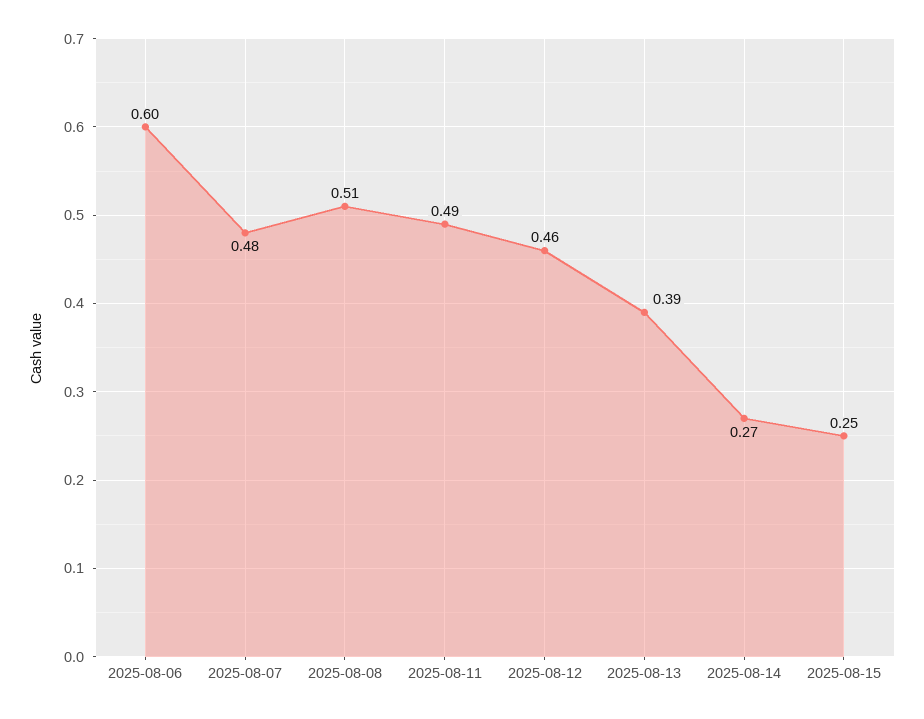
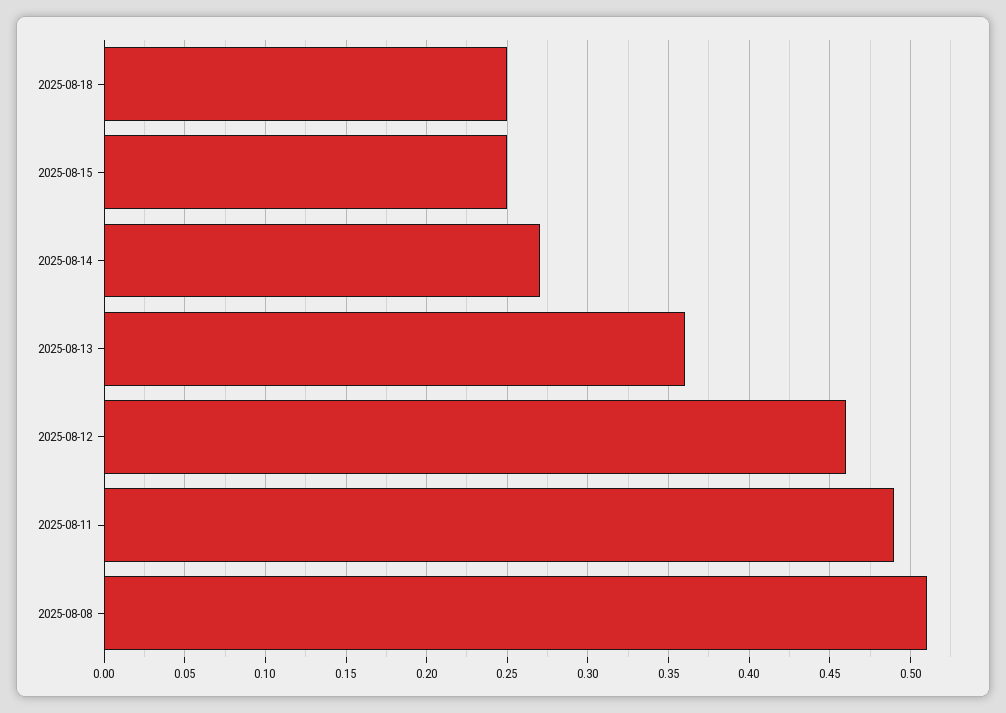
2025-08-06: 0.6 -> none
2025-08-07: 0.48 -> none
2025-08-13: 0.39 -> 0.36
2025-08-18: none -> 0.25

